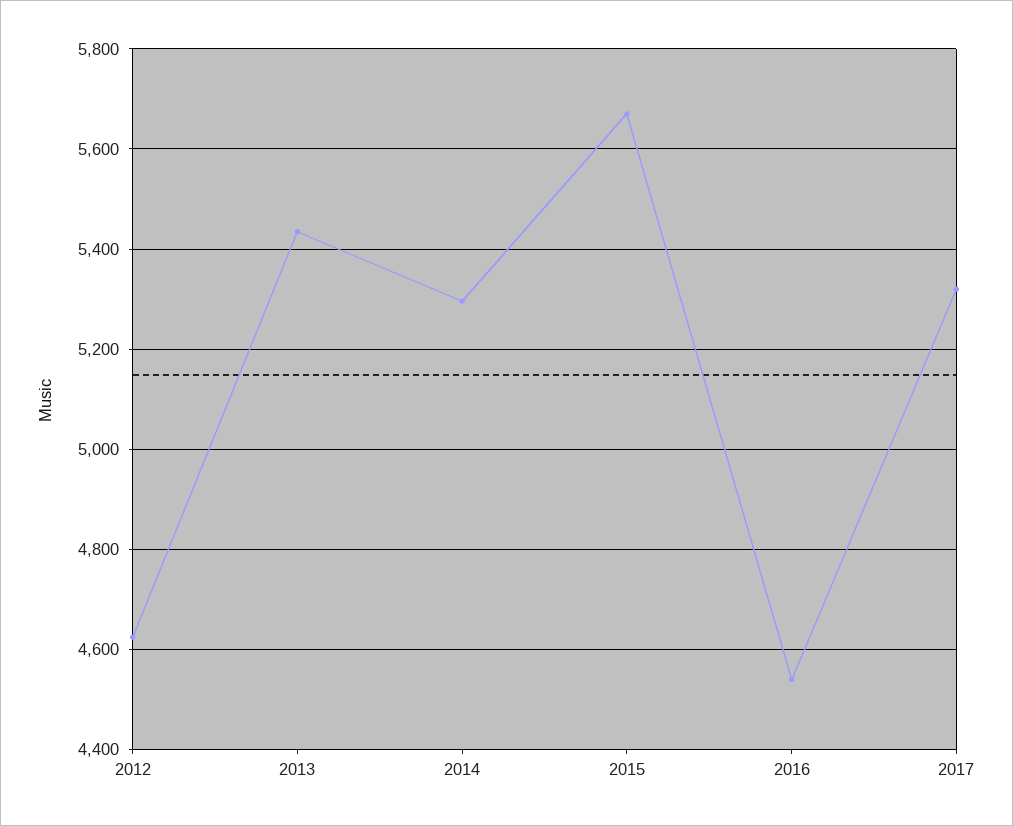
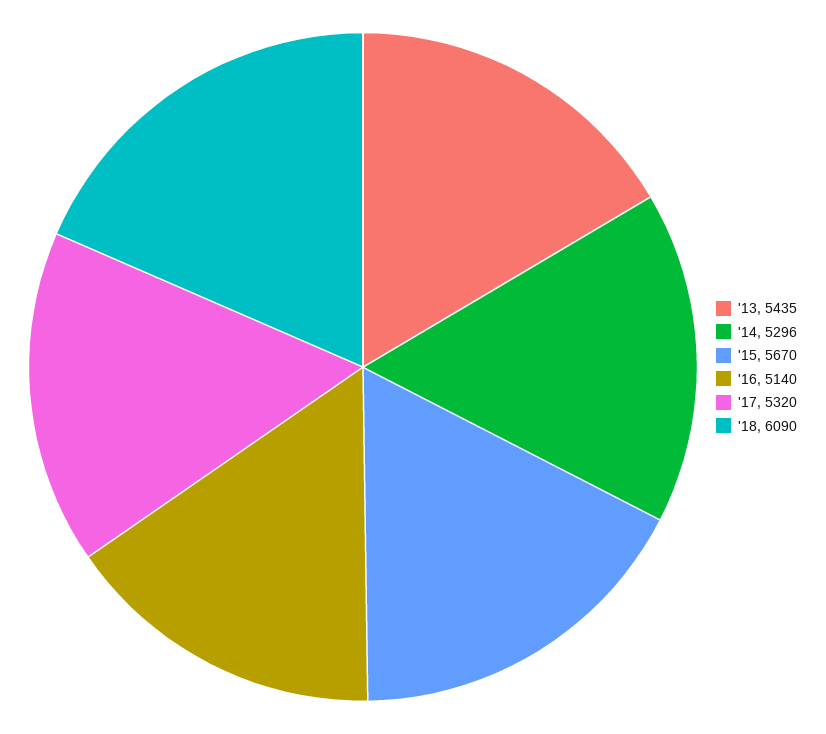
2012: 4620 -> none
2016: 4540 -> 5140
'18: none -> 6090

